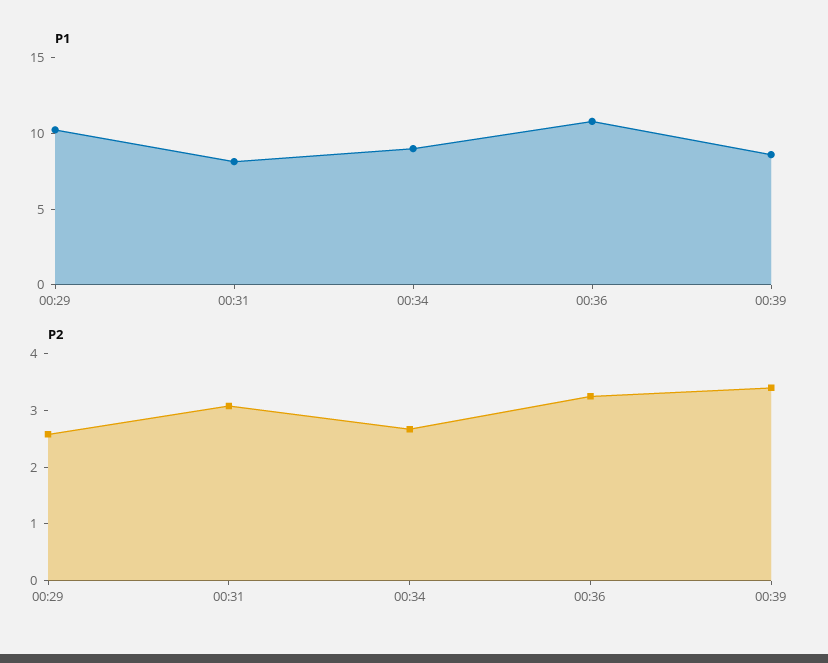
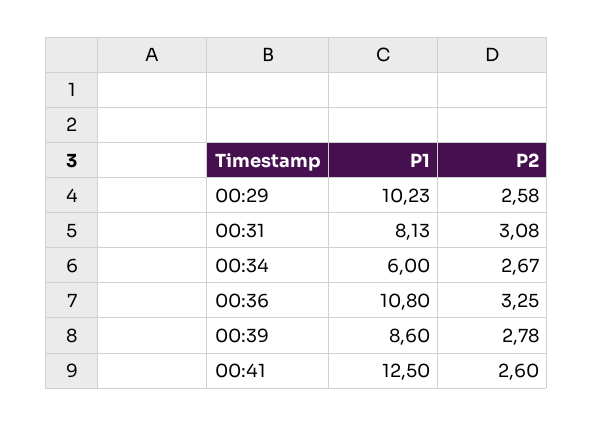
P1, 00:34: 9 -> 6
P2, 00:39: 3.4 -> 2.78
P1, 00:41: none -> 12.5
P2, 00:41: none -> 2.6

